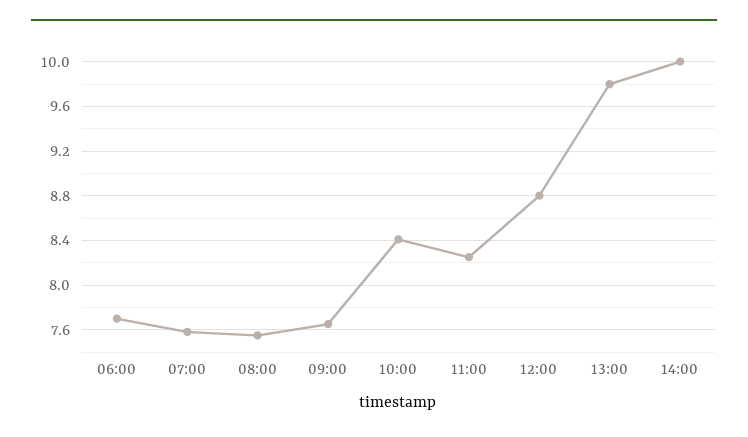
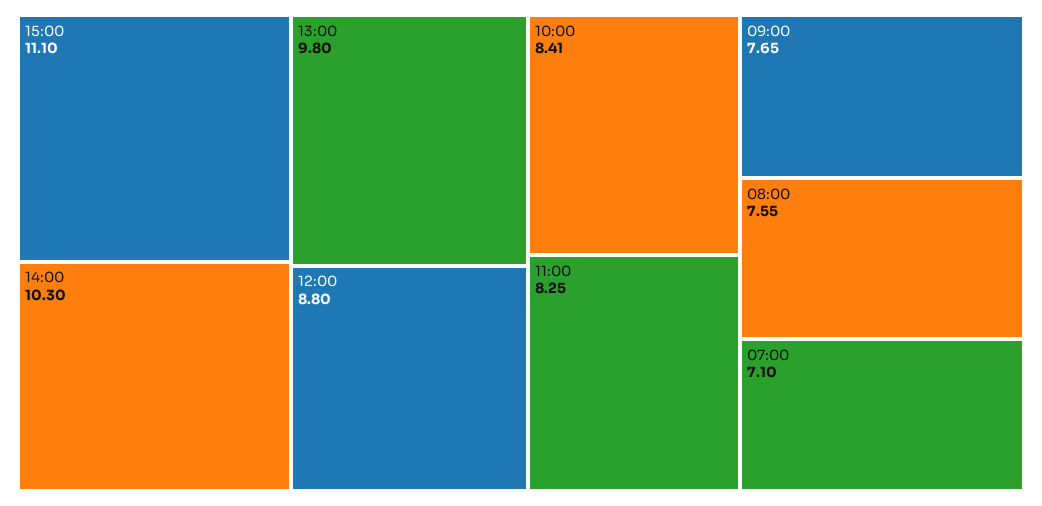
06:00: 7.7 -> none
07:00: 7.6 -> 7.1
14:00: 10 -> 10.3
15:00: none -> 11.1

